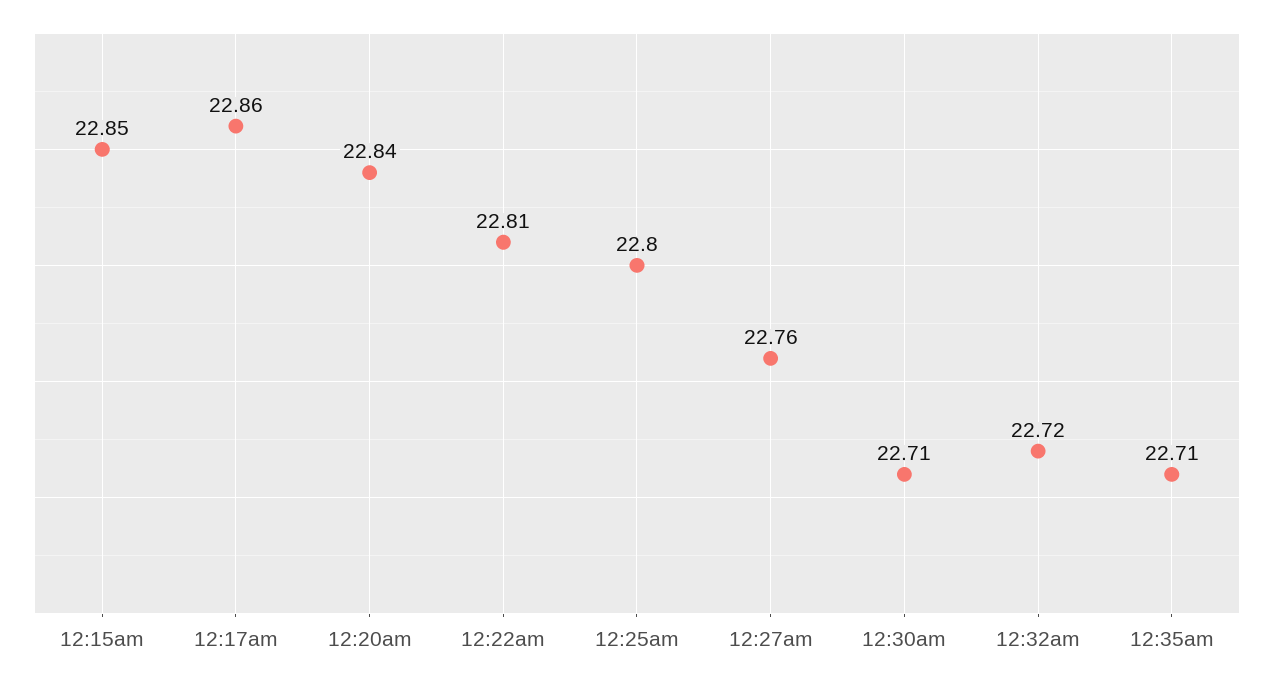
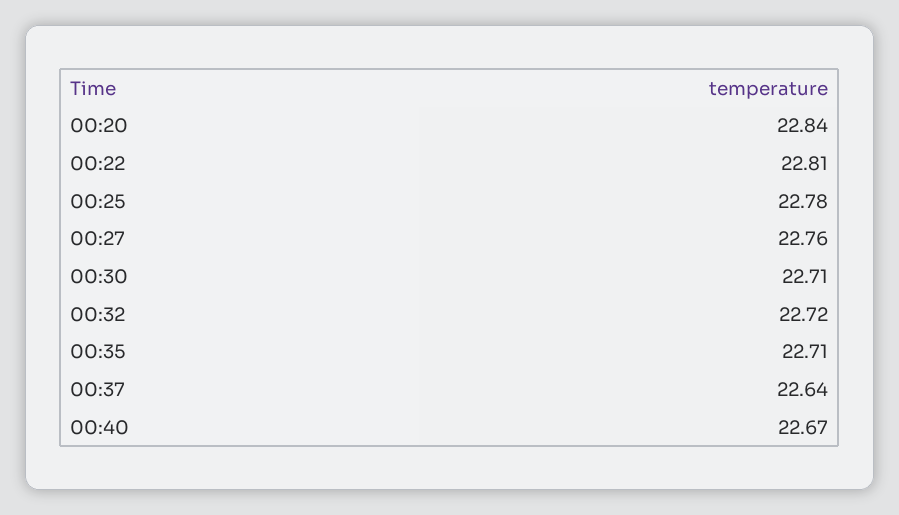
12:15am: 22.85 -> none
12:17am: 22.86 -> none
12:25am: 22.8 -> 22.78
00:37: none -> 22.64
00:40: none -> 22.67

